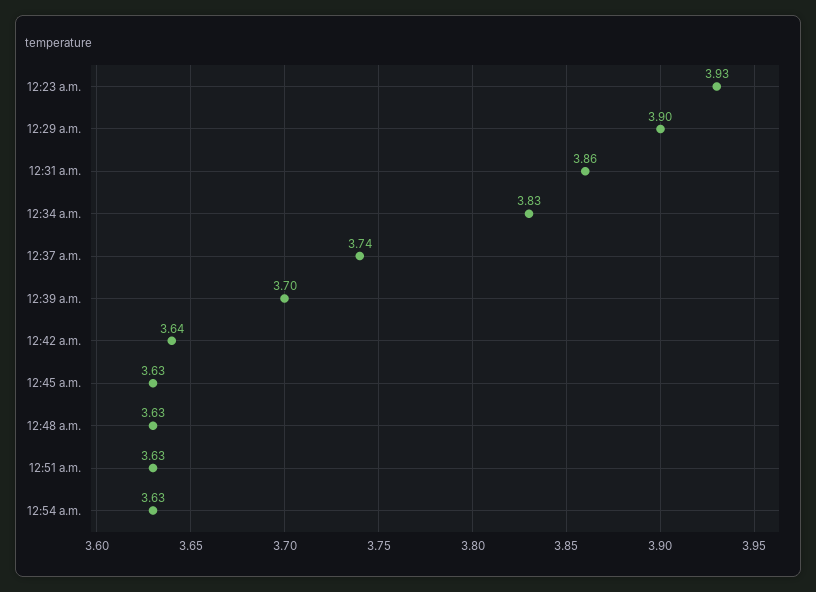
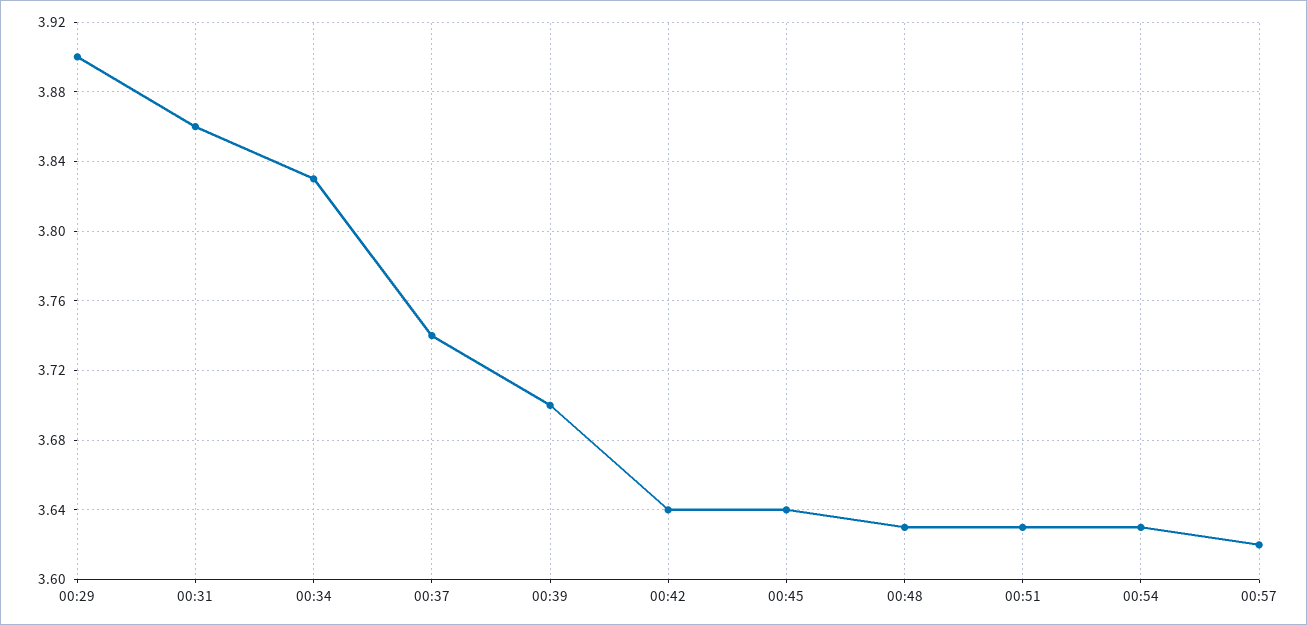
12:23 a.m.: 3.93 -> none
12:45 a.m.: 3.63 -> 3.64
00:57: none -> 3.62

